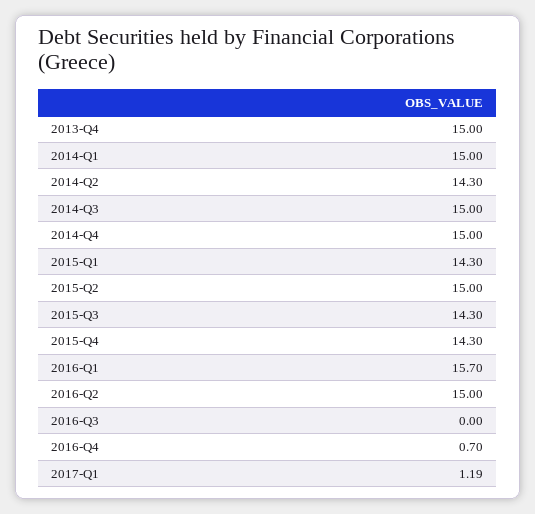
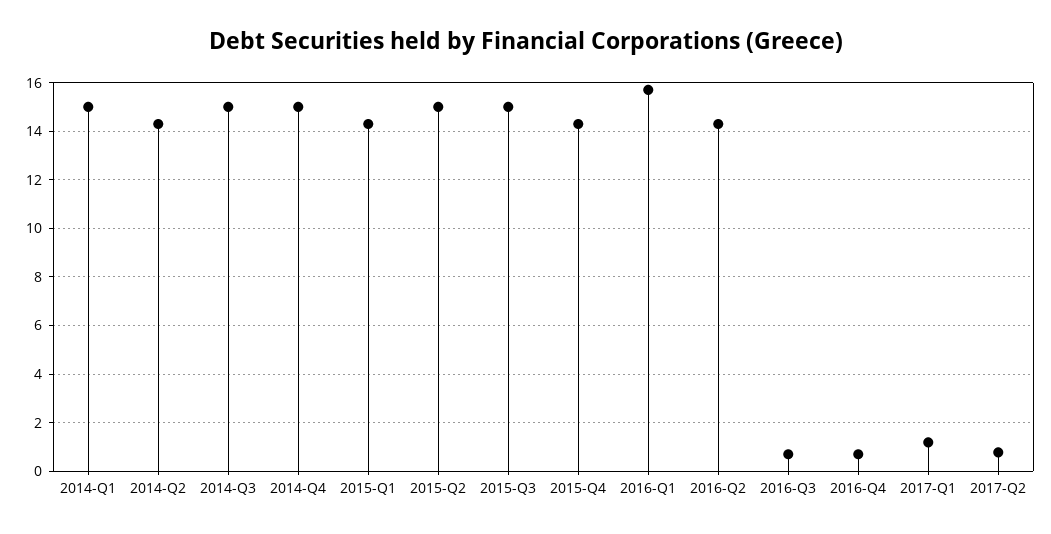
2013-Q4: 15 -> none
2015-Q3: 14.3 -> 15
2016-Q2: 15 -> 14.25
2016-Q3: 0 -> 0.75
2017-Q2: none -> 0.75

